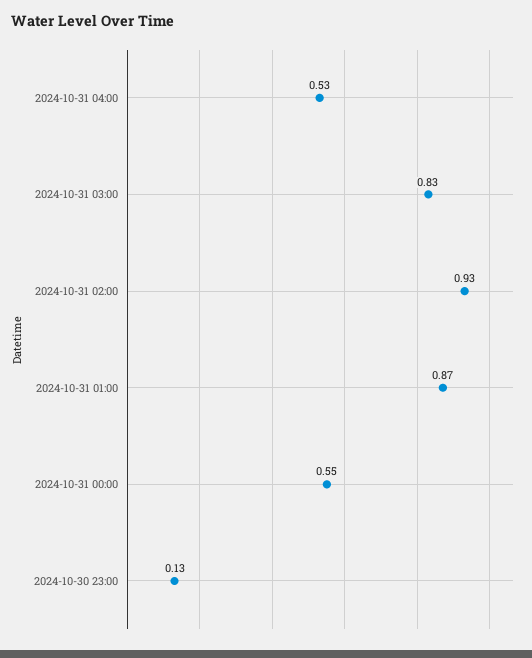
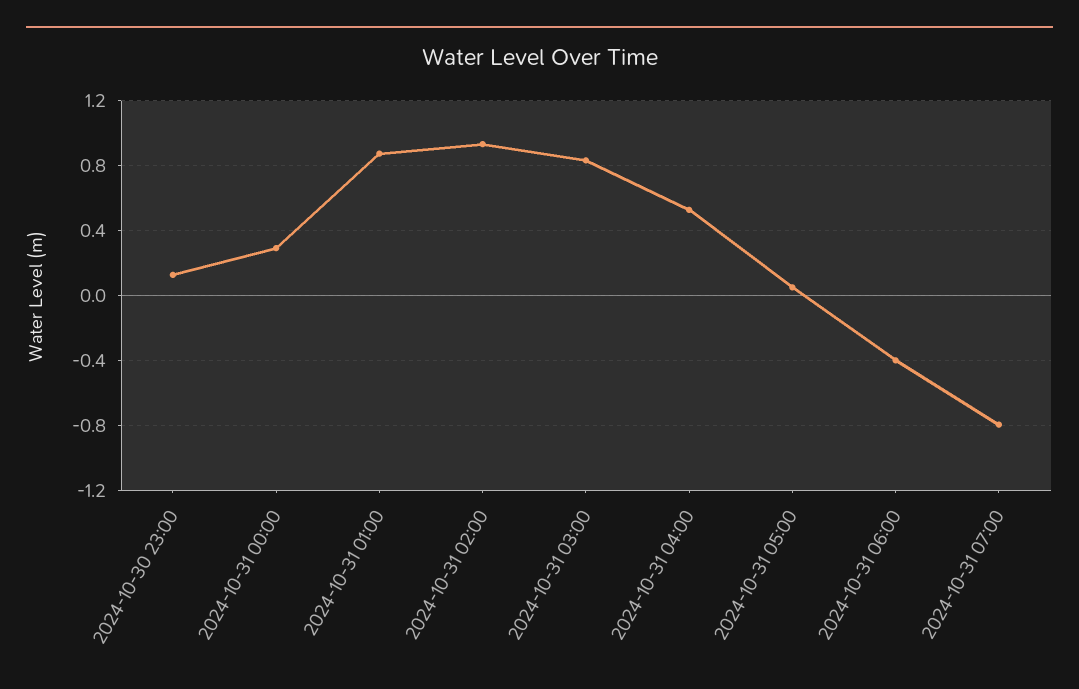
2024-10-31 00:00: 0.55 -> 0.3
2024-10-31 05:00: none -> 0.05
2024-10-31 06:00: none -> -0.4
2024-10-31 07:00: none -> -0.8

